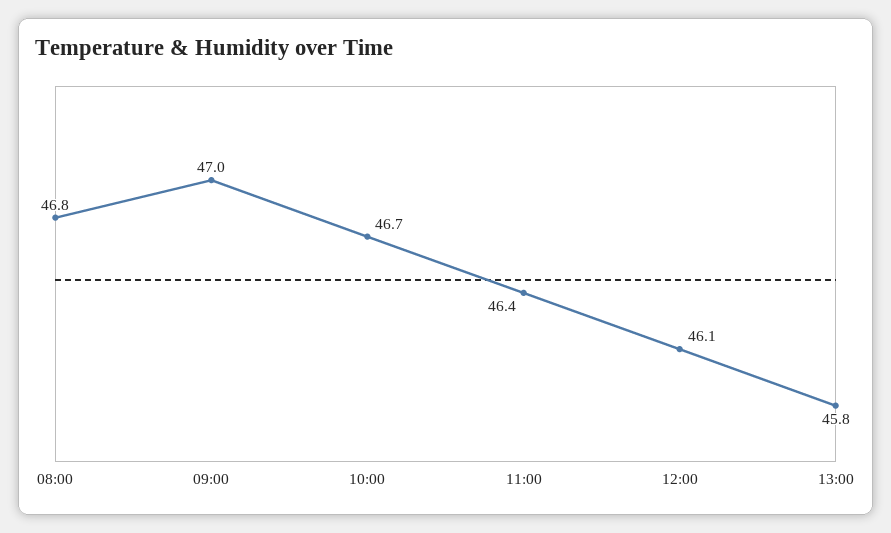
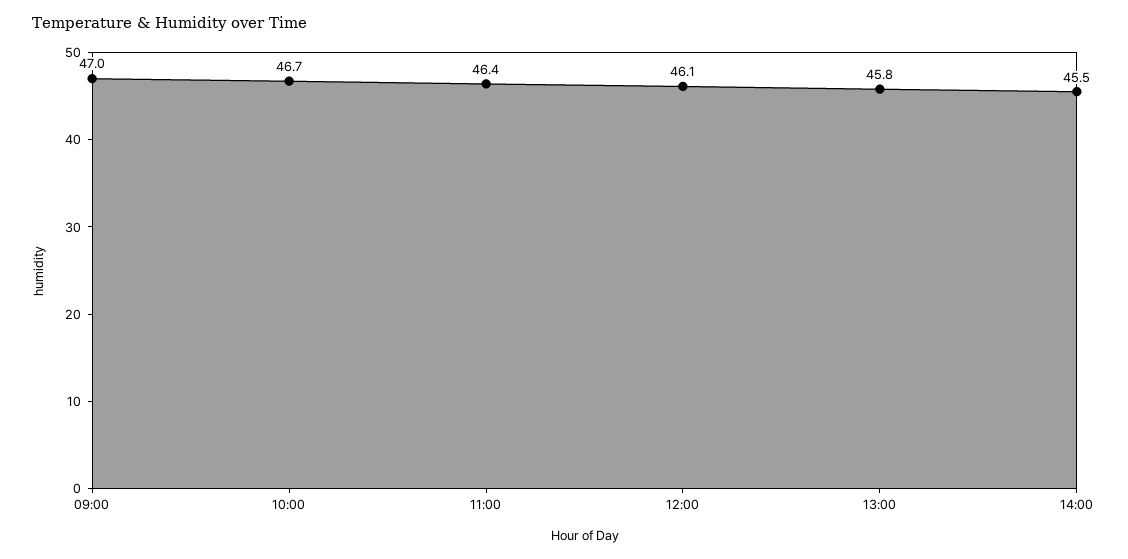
08:00: 46.8 -> none
14:00: none -> 45.5

